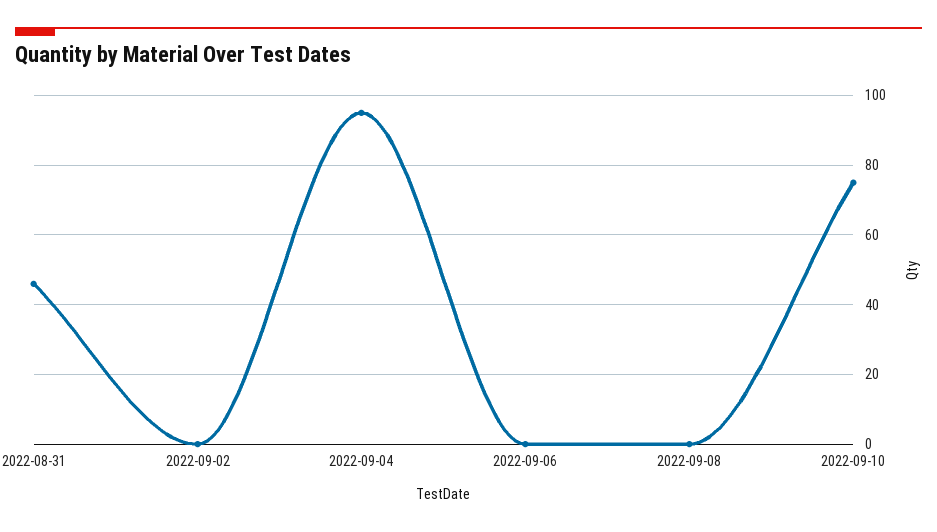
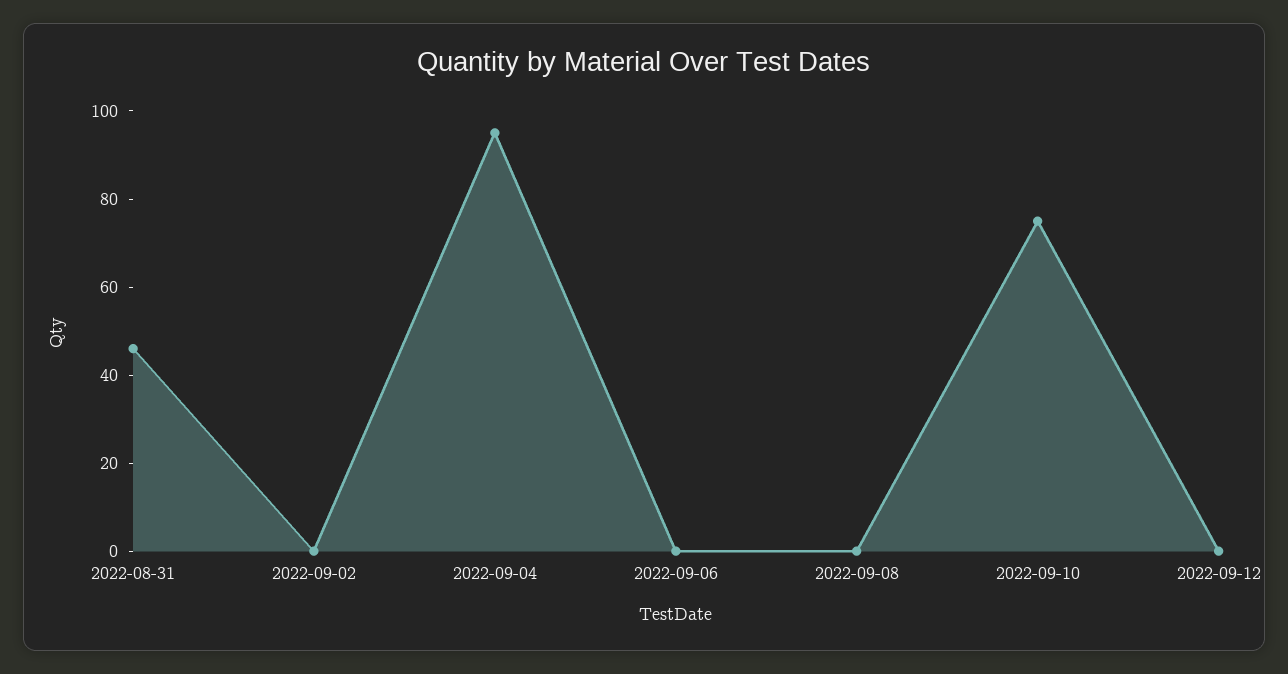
2022-09-12: none -> 0

